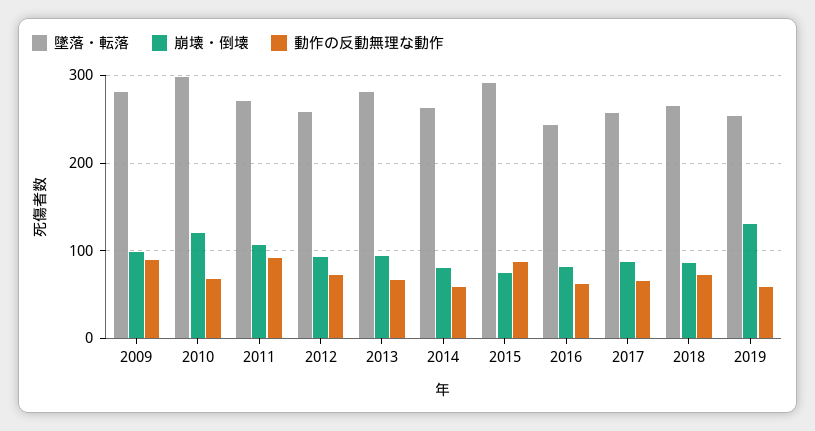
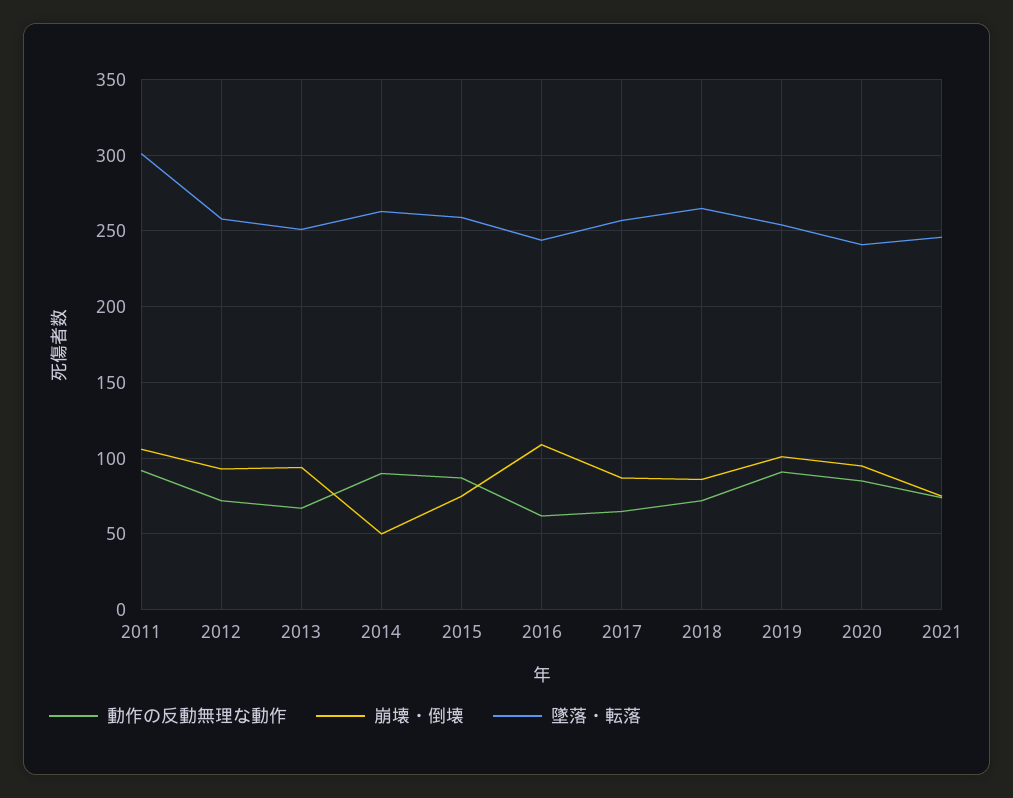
墜落・転落, 2009: 280 -> none
崩壊・倒壊, 2009: 100 -> none
動作の反動無理な動作, 2009: 90 -> none
墜落・転落, 2010: 300 -> none
崩壊・倒壊, 2010: 120 -> none
動作の反動無理な動作, 2010: 70 -> none
墜落・転落, 2011: 270 -> 300
墜落・転落, 2013: 280 -> 250
崩壊・倒壊, 2014: 80 -> 50
動作の反動無理な動作, 2014: 60 -> 90
墜落・転落, 2015: 290 -> 260
崩壊・倒壊, 2016: 80 -> 110
崩壊・倒壊, 2019: 130 -> 100
動作の反動無理な動作, 2019: 60 -> 90
動作の反動無理な動作, 2020: none -> 85
崩壊・倒壊, 2020: none -> 95
墜落・転落, 2020: none -> 240
動作の反動無理な動作, 2021: none -> 75
崩壊・倒壊, 2021: none -> 75
墜落・転落, 2021: none -> 245

